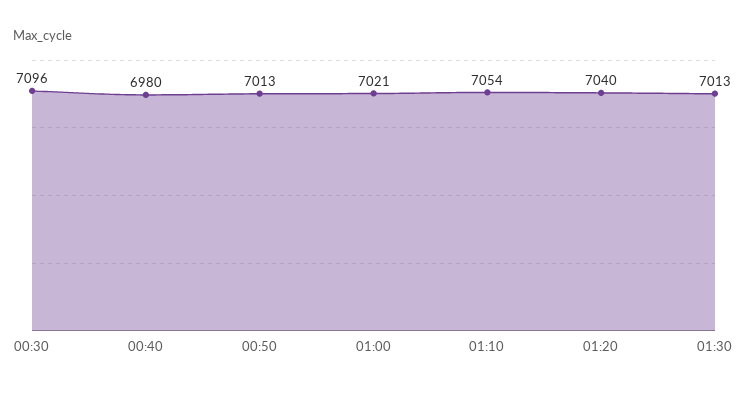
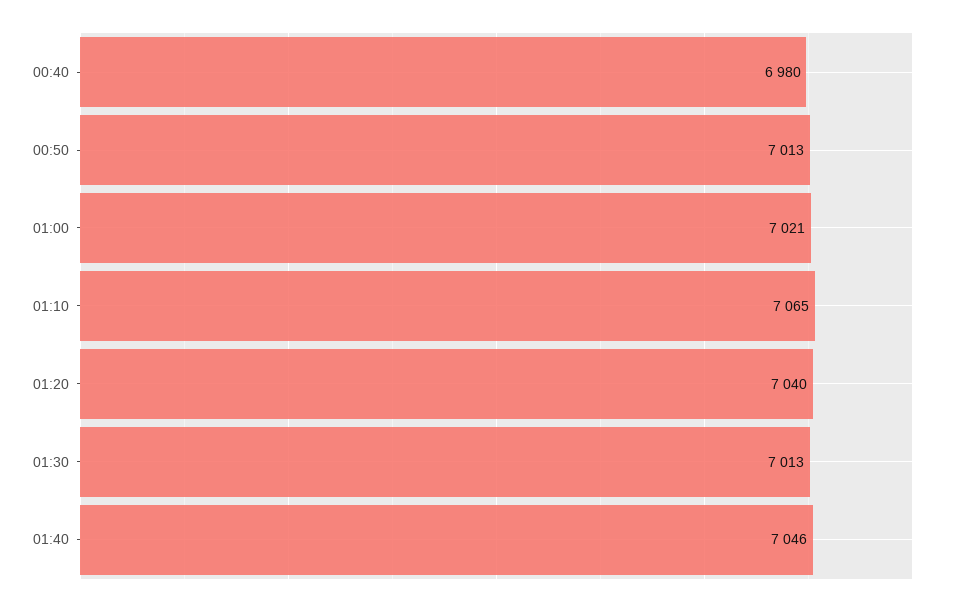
00:30: 7096 -> none
01:10: 7054 -> 7065
01:40: none -> 7046

